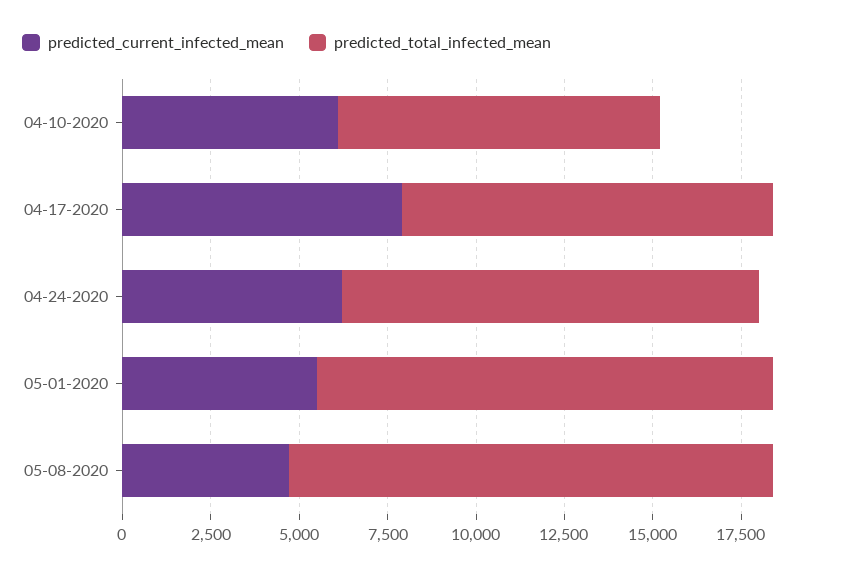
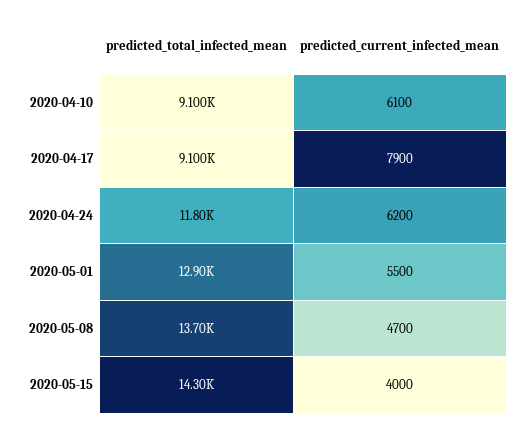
predicted_total_infected_mean, 04-17-2020: 10500 -> 9100
predicted_total_infected_mean, 2020-05-15: none -> 14300
predicted_current_infected_mean, 2020-05-15: none -> 4000

